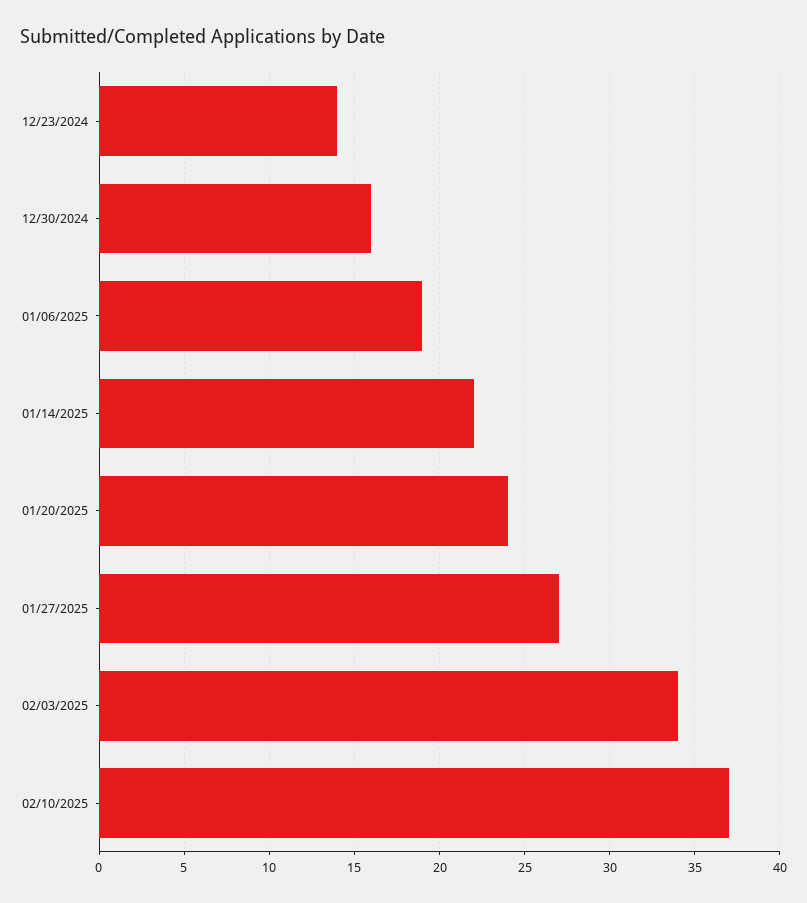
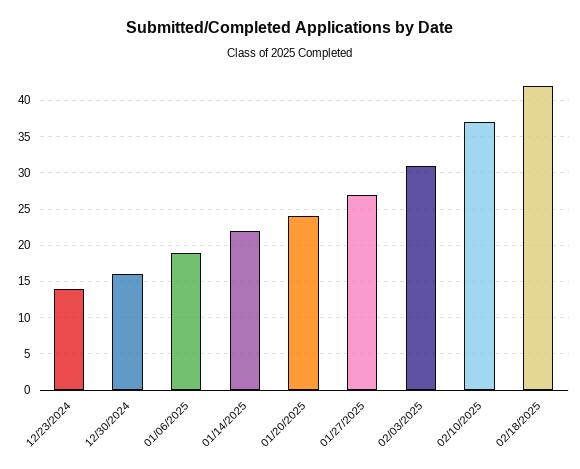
02/03/2025: 34 -> 31
02/18/2025: none -> 42

